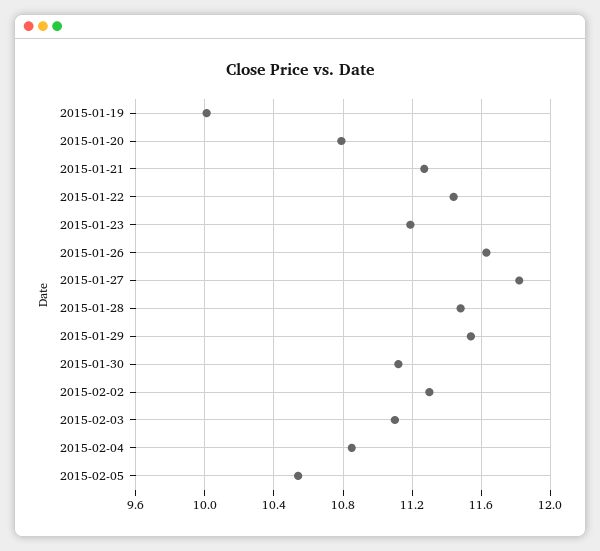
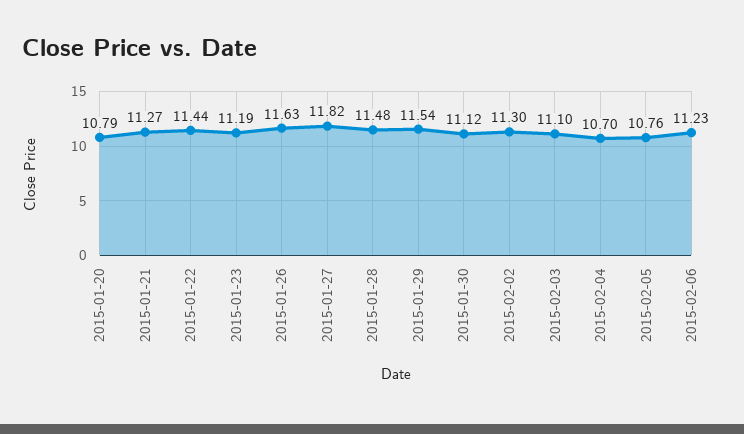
2015-01-19: 10 -> none
2015-02-04: 10.85 -> 10.7
2015-02-05: 10.55 -> 10.76
2015-02-06: none -> 11.23

